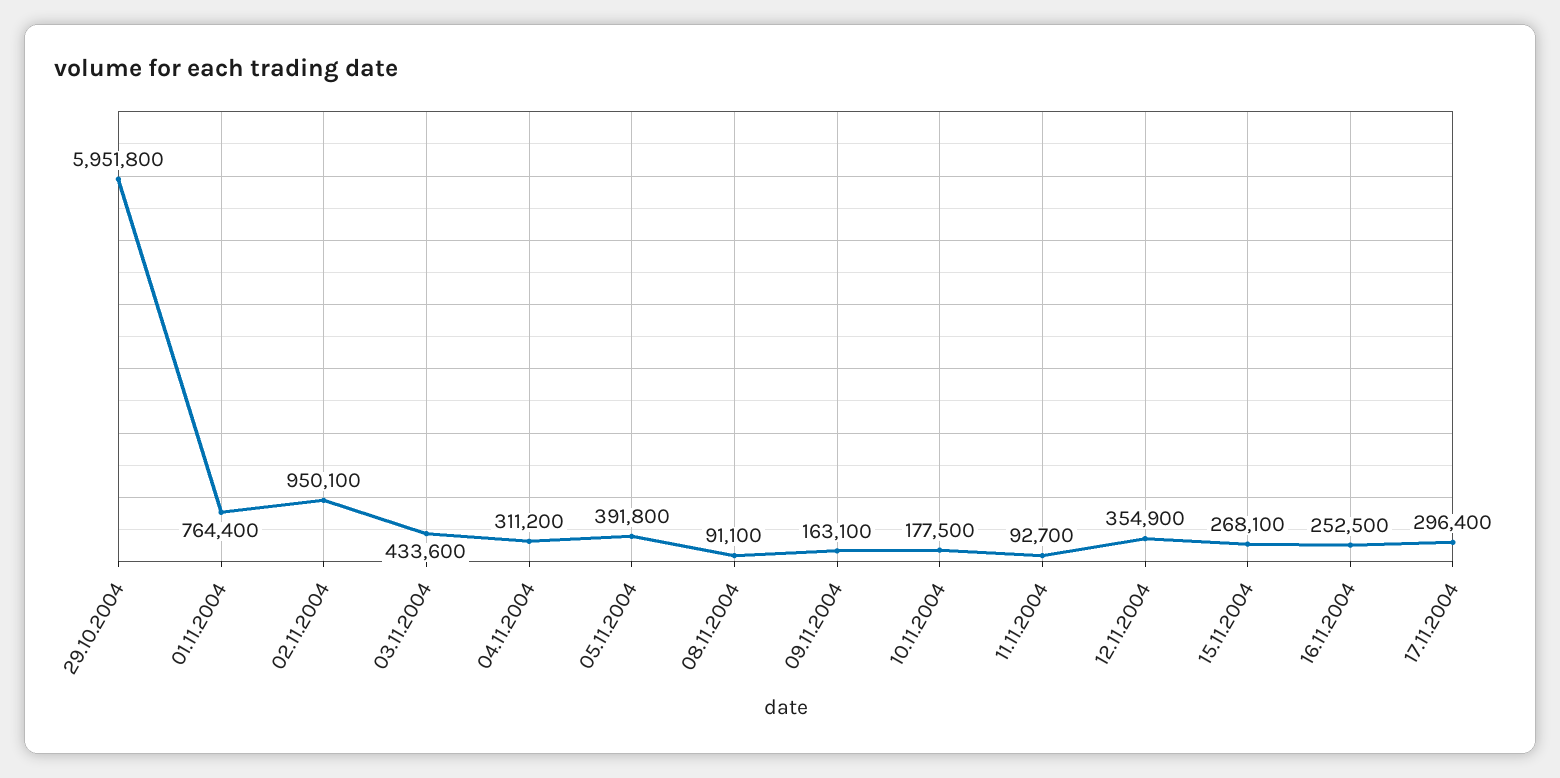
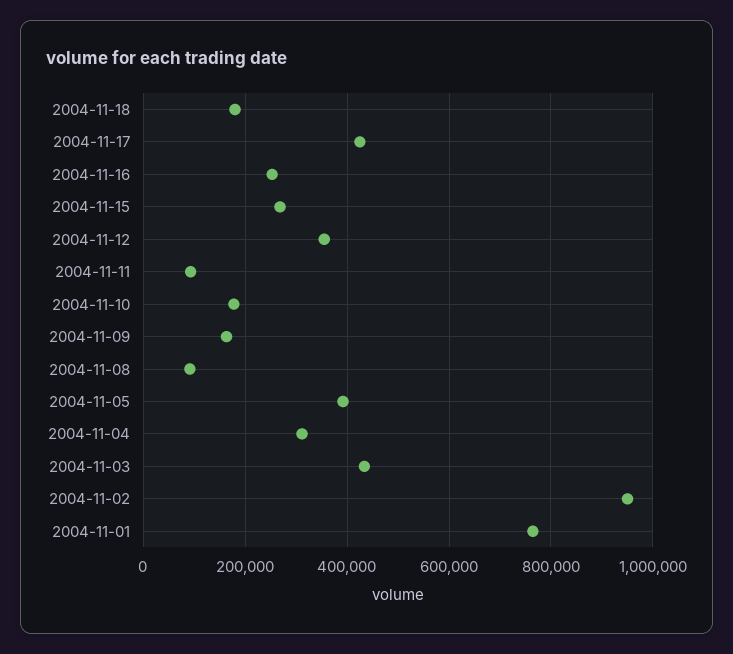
29.10.2004: 5951800 -> none
17.11.2004: 296400 -> 420000
2004-11-18: none -> 180000

